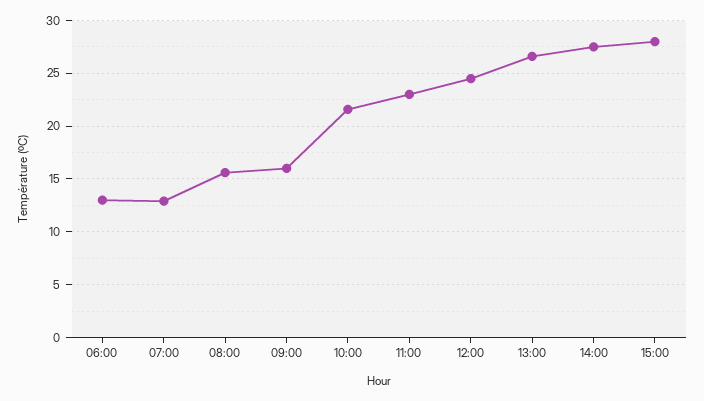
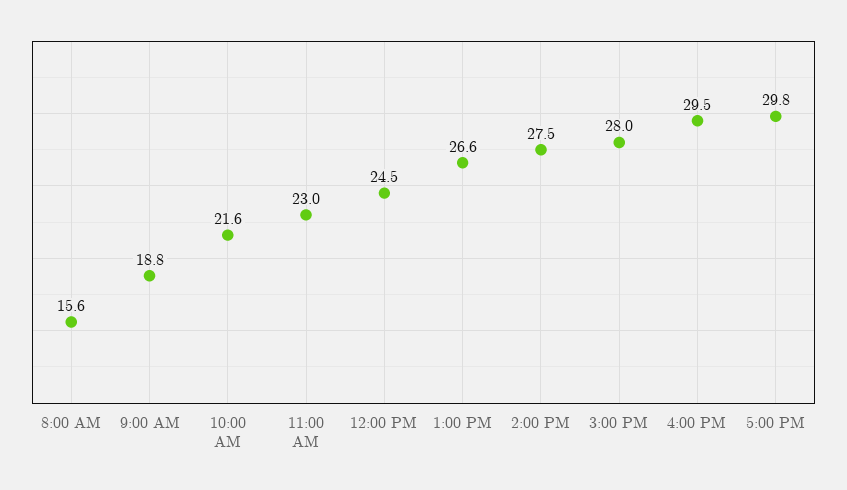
06:00: 13 -> none
07:00: 13 -> none
09:00: 16 -> 18.8
4:00 PM: none -> 29.5
5:00 PM: none -> 29.8

